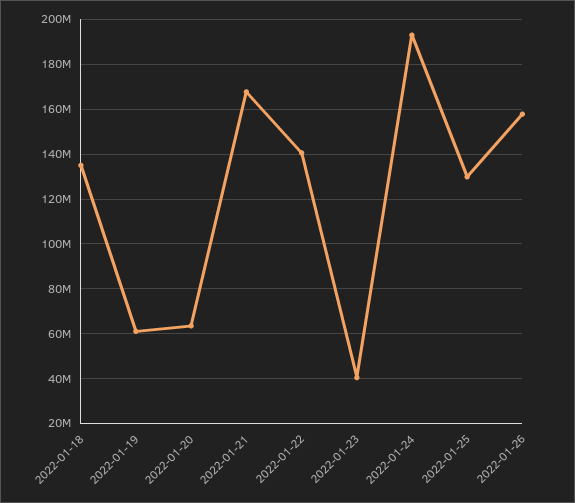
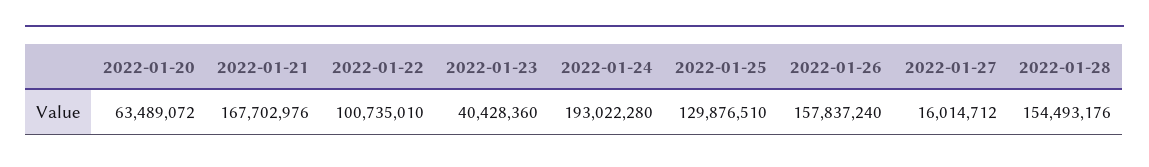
2022-01-18: 135000000 -> none
2022-01-19: 60000000 -> none
2022-01-22: 140000000 -> 100735010
2022-01-27: none -> 16014712
2022-01-28: none -> 154493176

